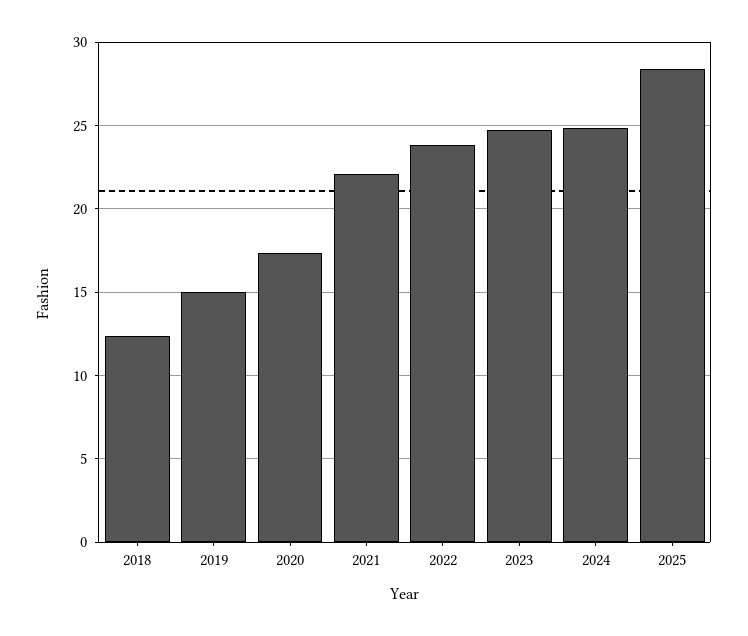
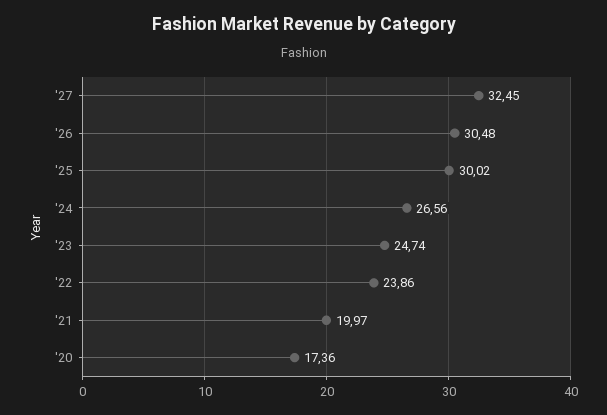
2018: 12.5 -> none
2019: 15 -> none
2021: 22 -> 19.97
2024: 25 -> 26.56
2025: 28.5 -> 30.02
'27: none -> 32.45
'26: none -> 30.48

